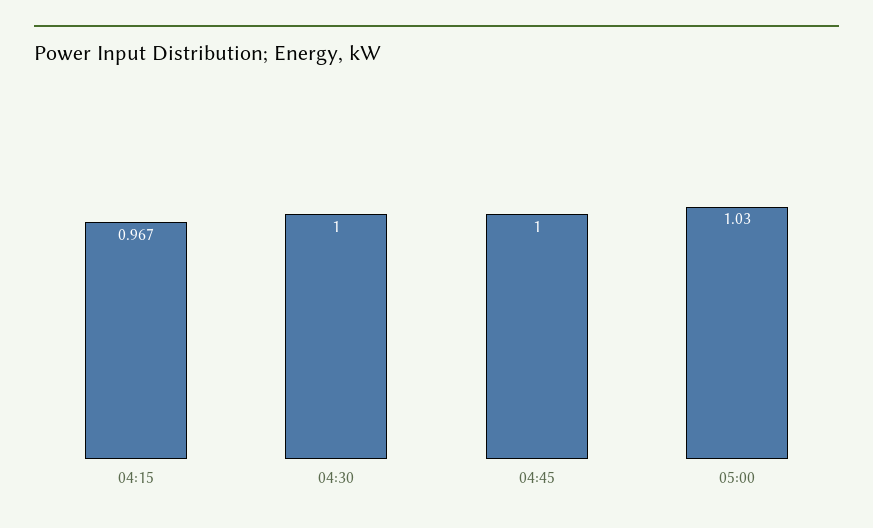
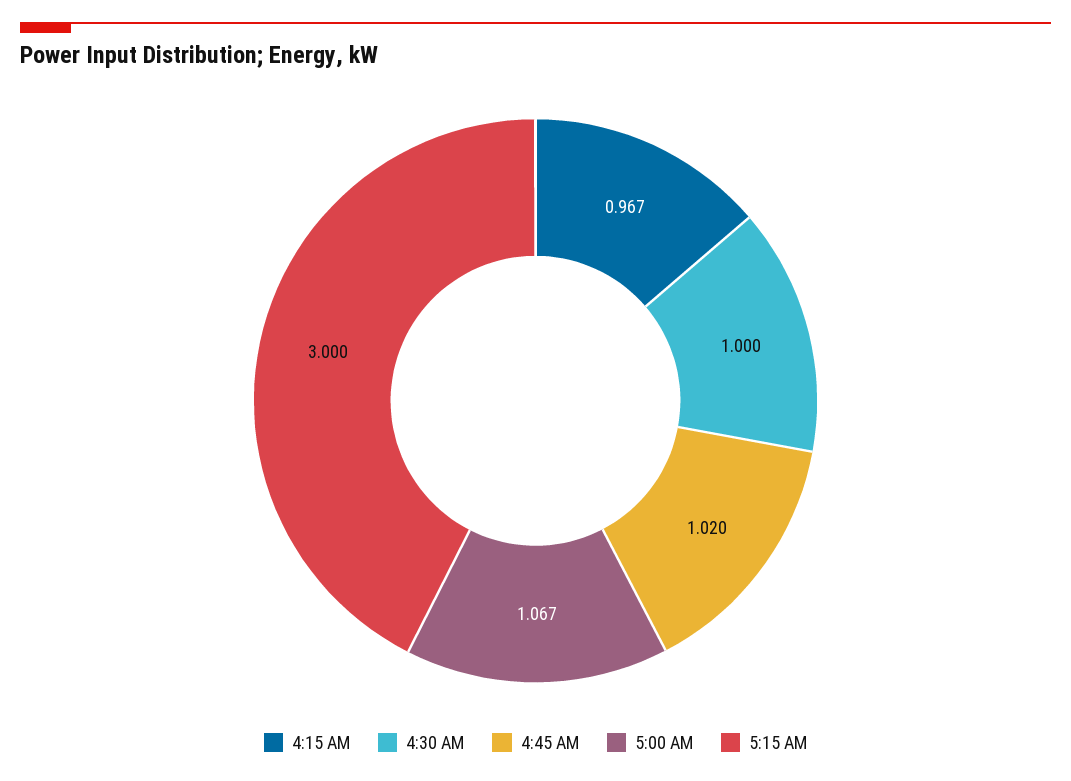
04:45: 1 -> 1.02
05:00: 1.03 -> 1.067
5:15 AM: none -> 3

